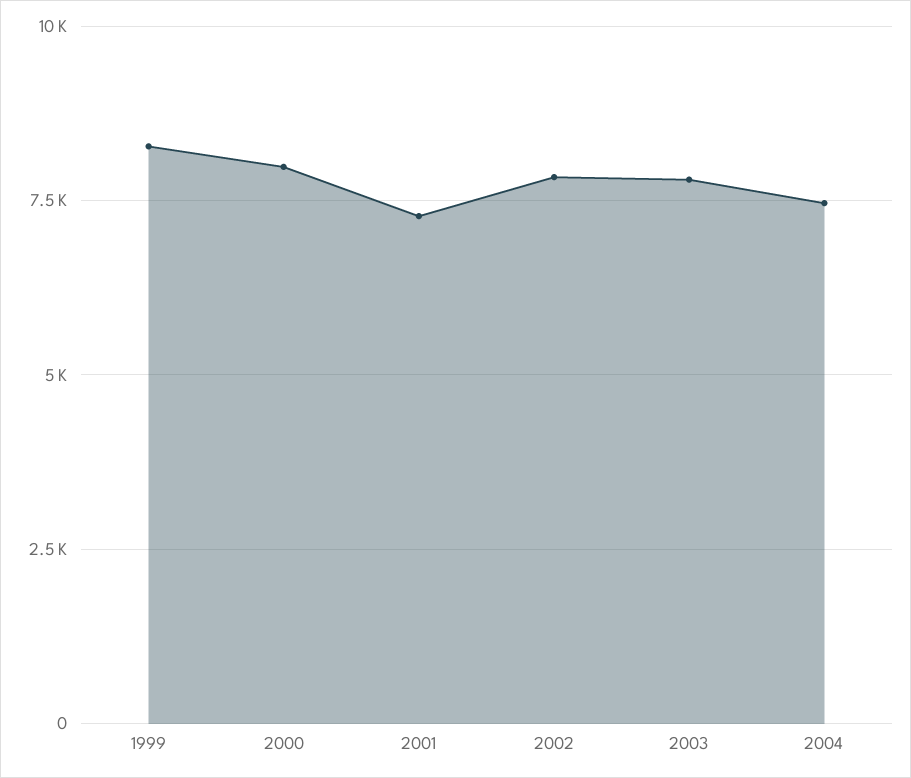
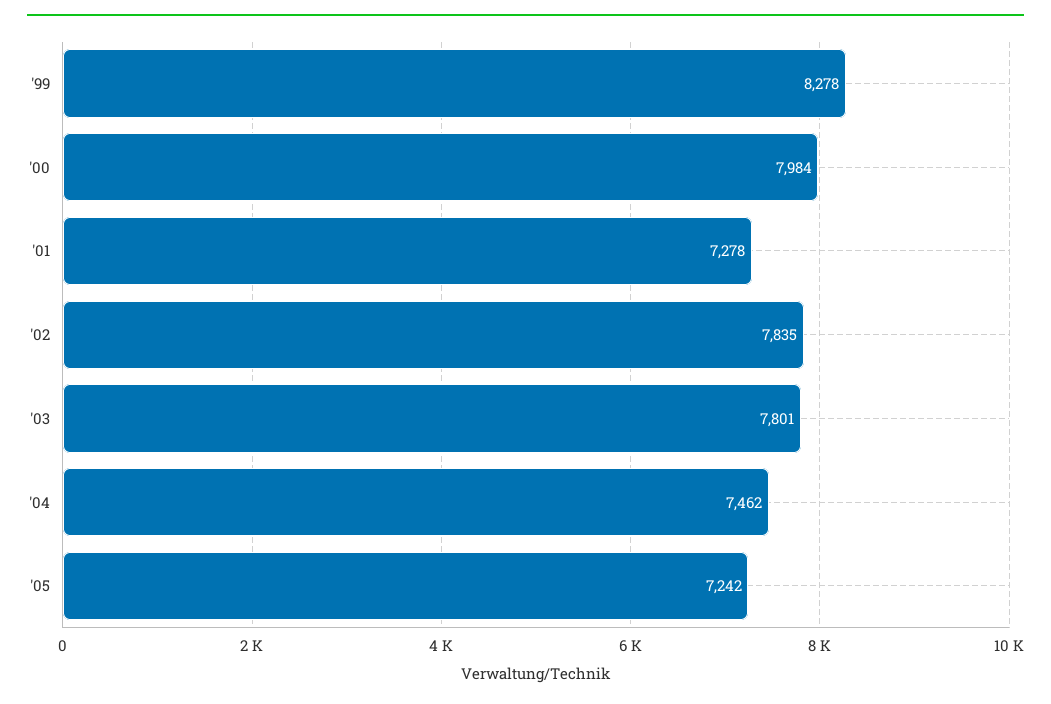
'05: none -> 7242

